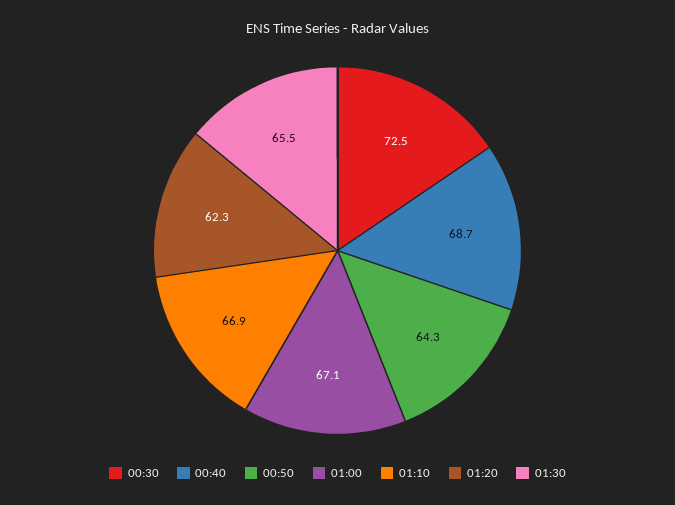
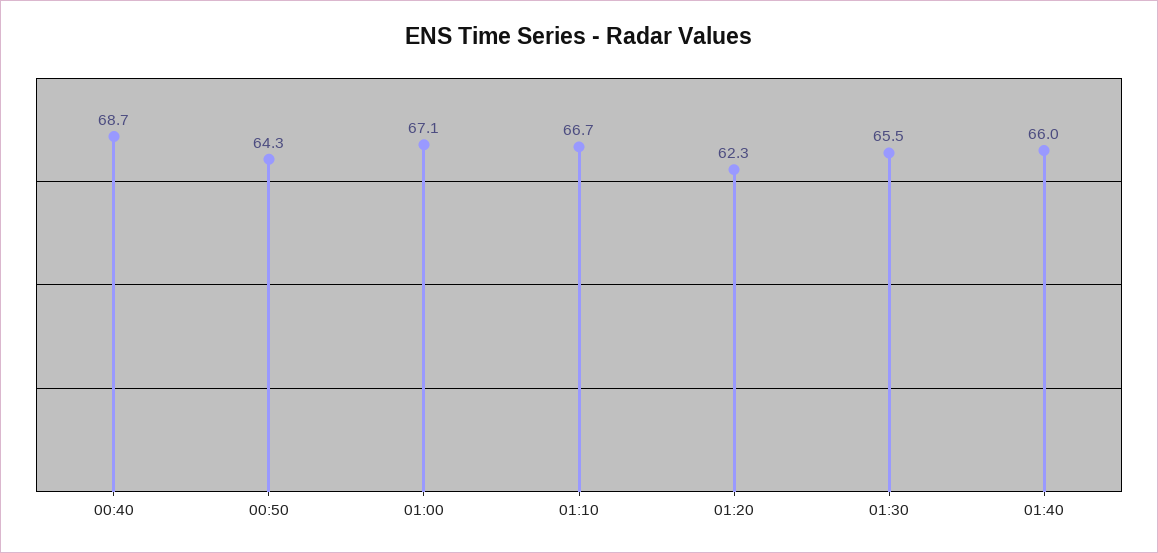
00:30: 72.5 -> none
01:10: 66.9 -> 66.7
01:40: none -> 66

